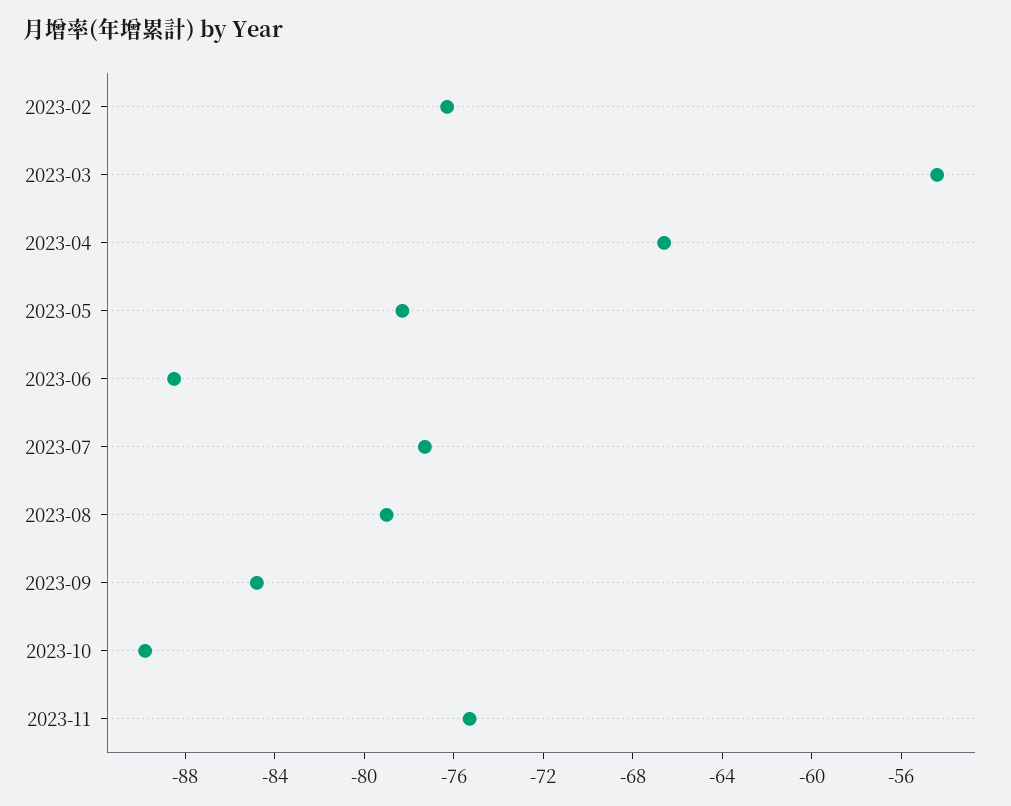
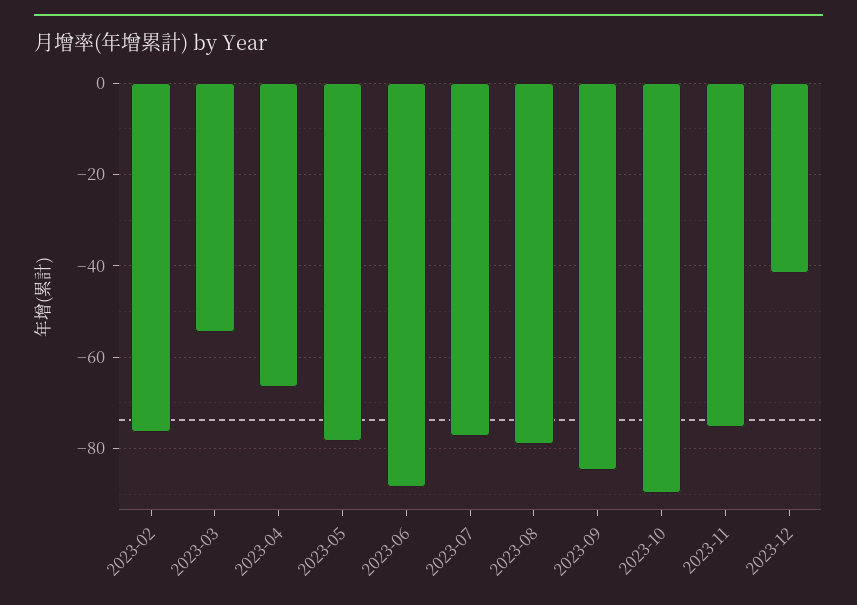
2023-12: none -> -42

